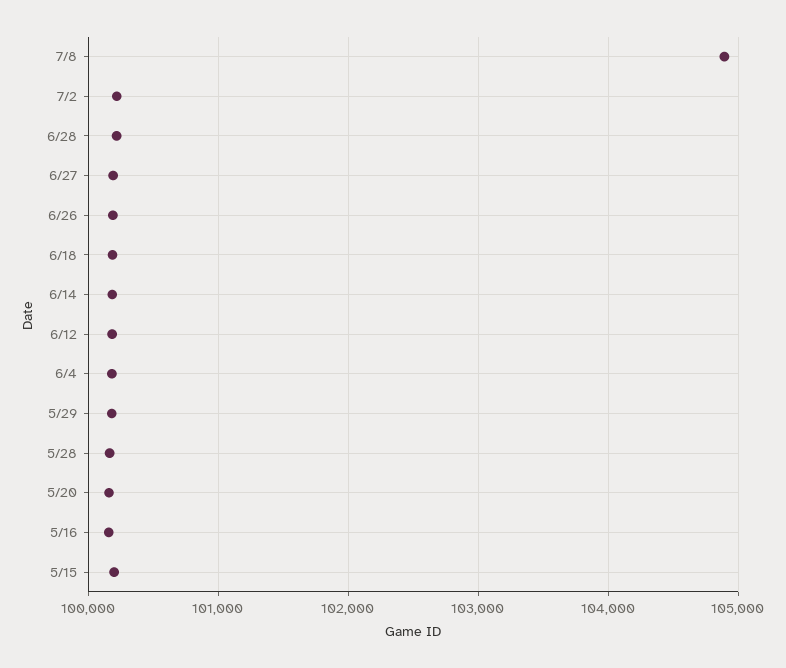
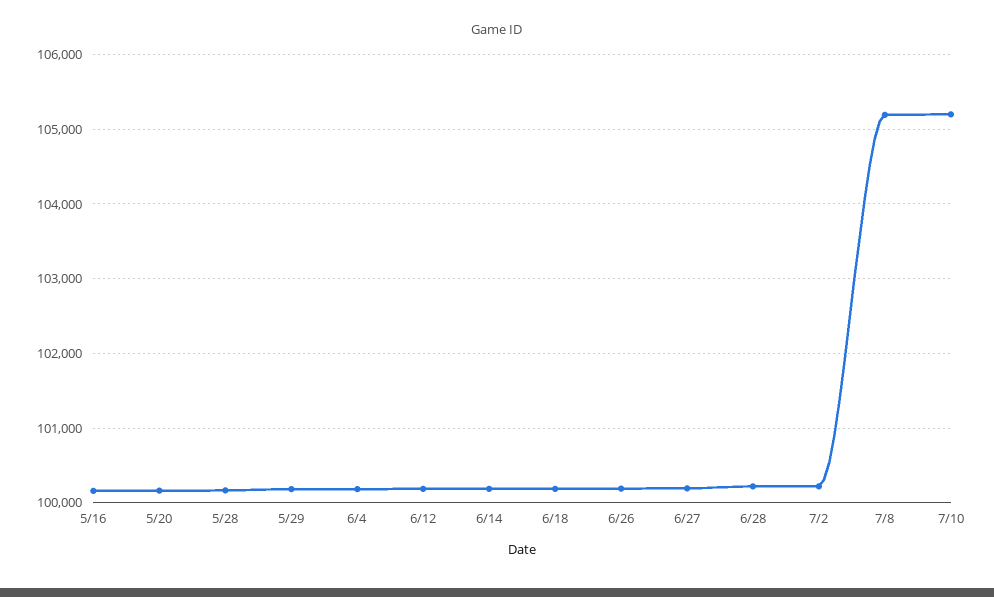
7/8: 104900 -> 105200
5/15: 100200 -> none
7/10: none -> 105200

